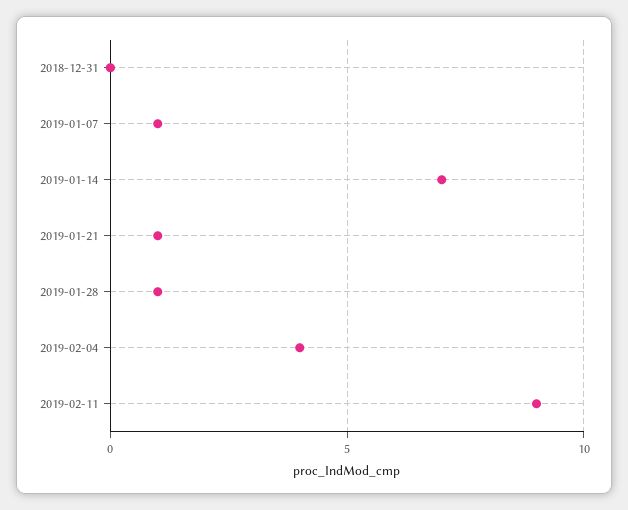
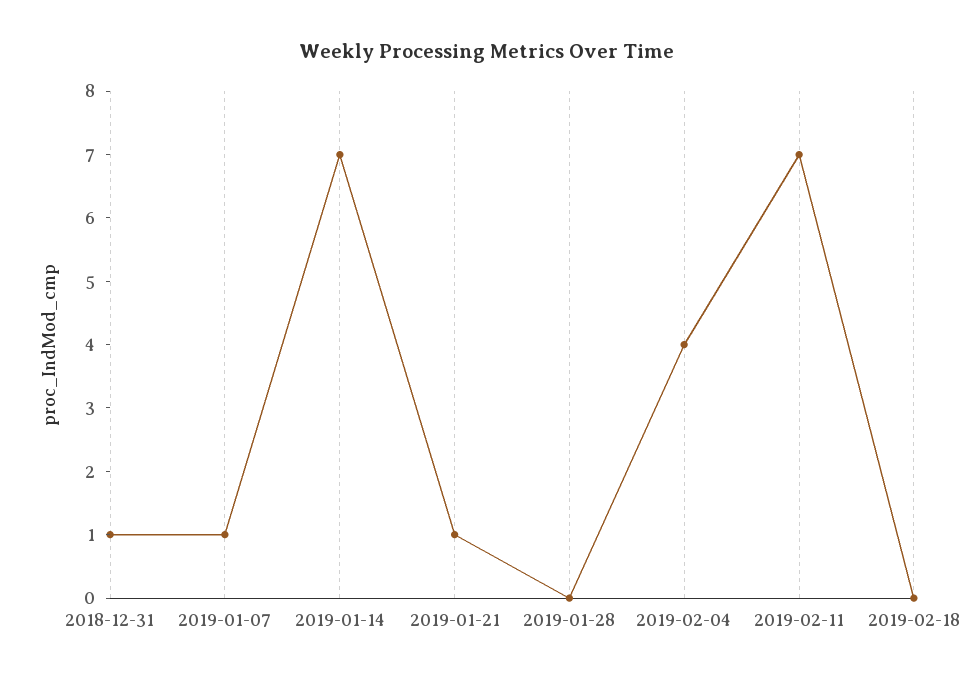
2018-12-31: 0 -> 1
2019-01-28: 1 -> 0
2019-02-11: 9 -> 7
2019-02-18: none -> 0

